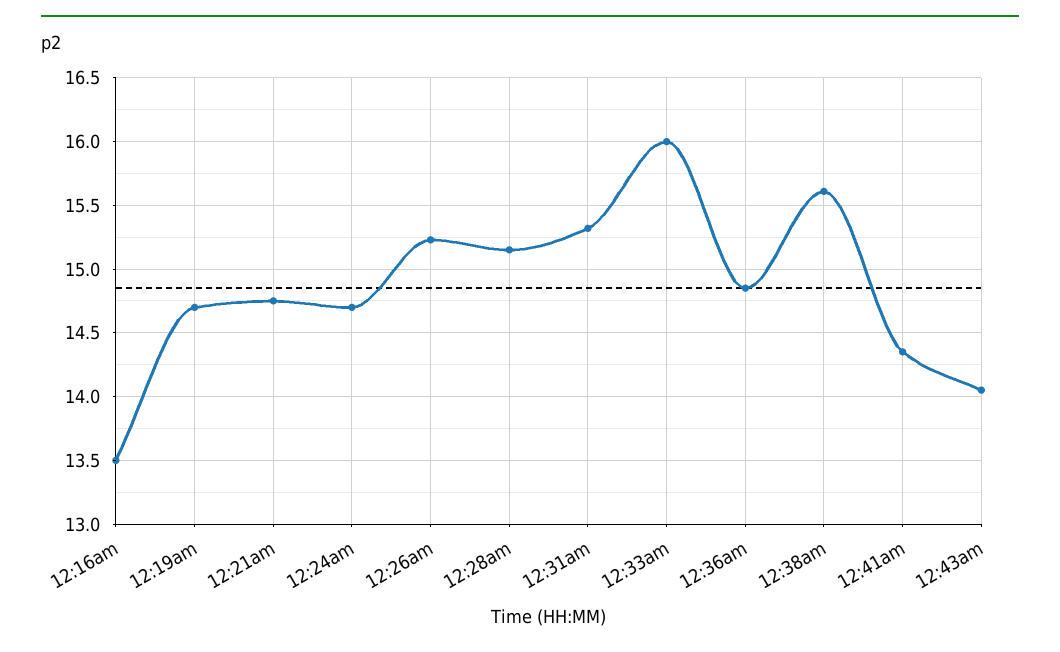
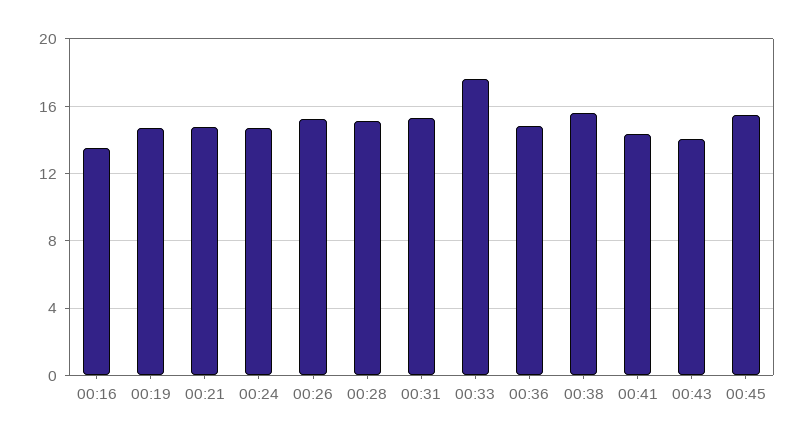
12:33am: 16 -> 17.5
00:45: none -> 15.5

